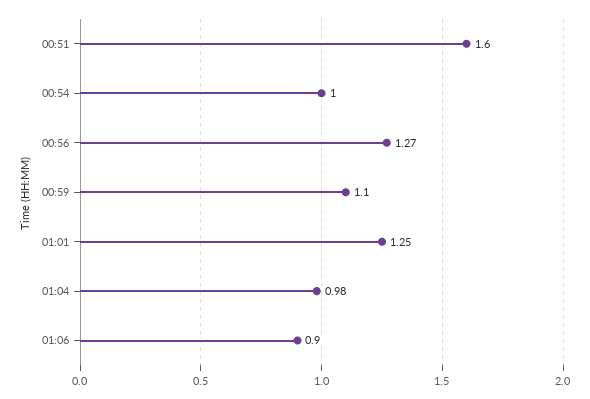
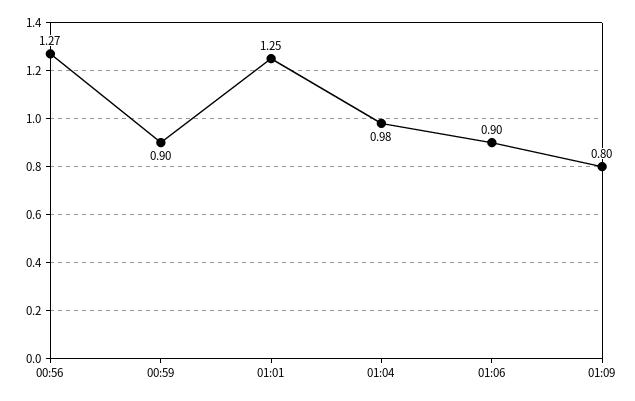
00:51: 1.6 -> none
00:54: 1 -> none
00:59: 1.1 -> 0.9
01:09: none -> 0.8

